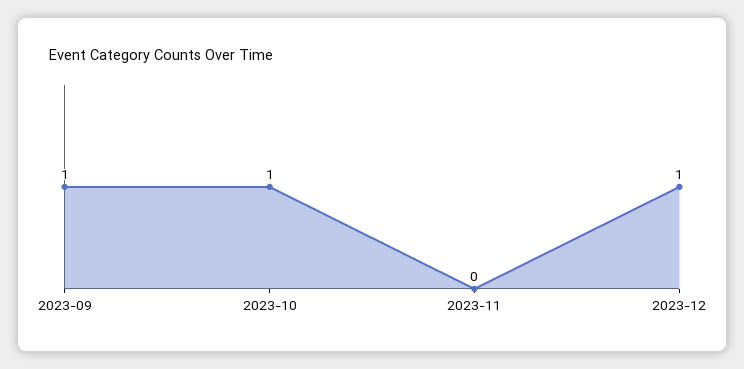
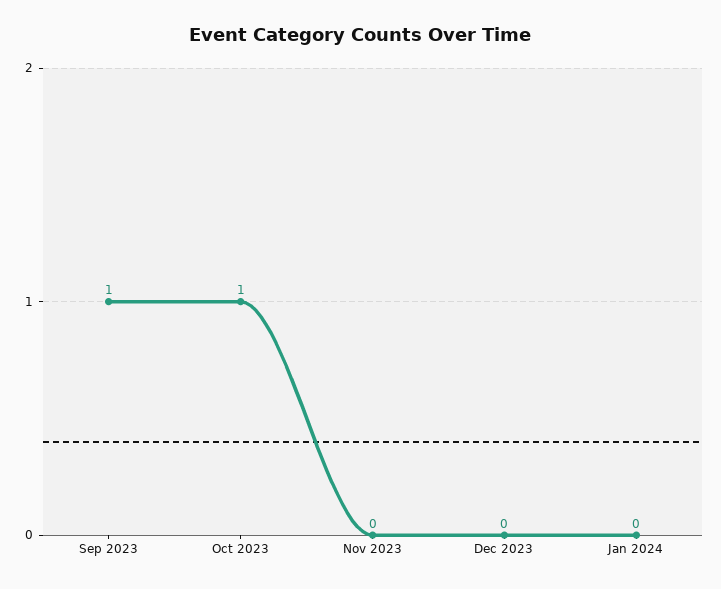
2023-12: 1 -> 0
Jan 2024: none -> 0

